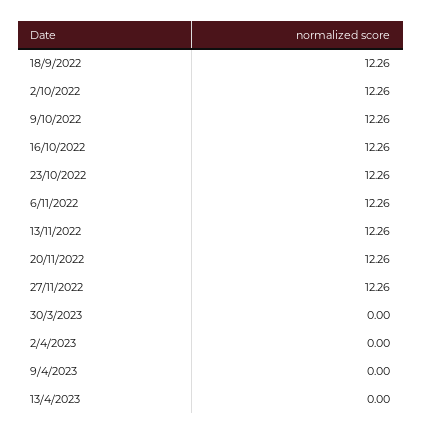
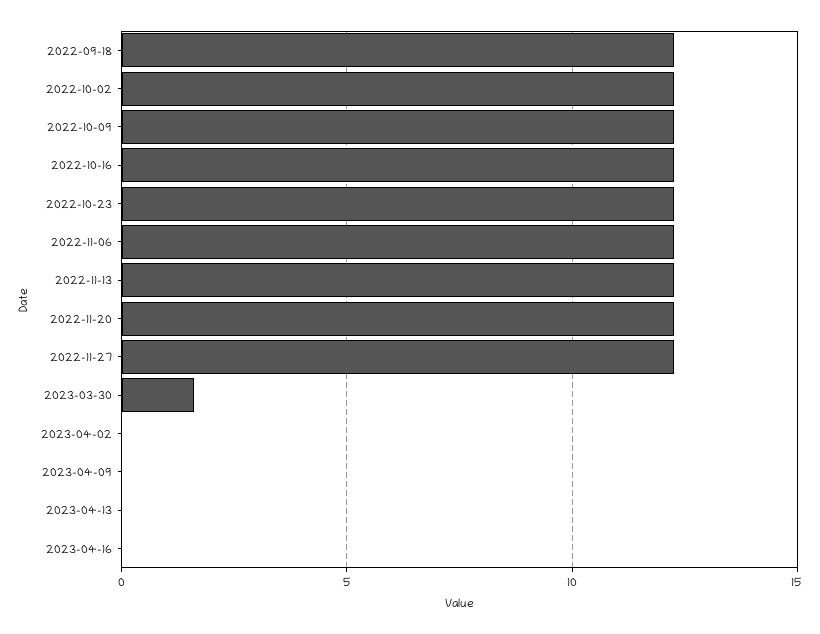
30/3/2023: 0 -> 1.5
2023-04-16: none -> 0

